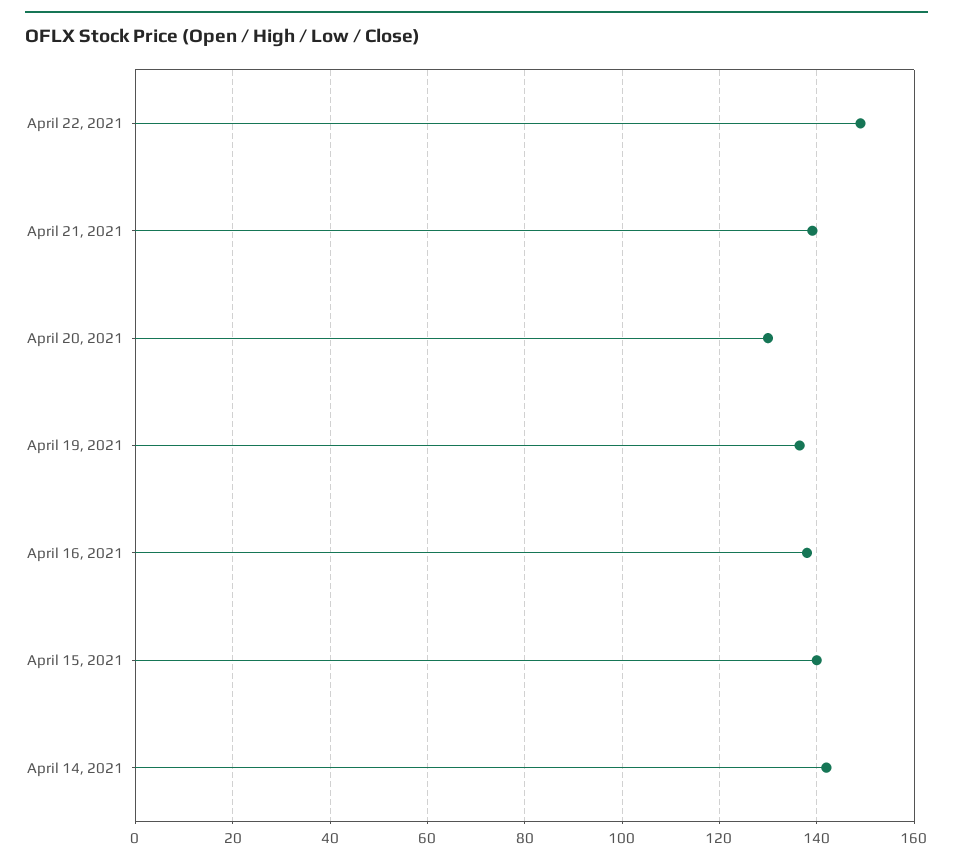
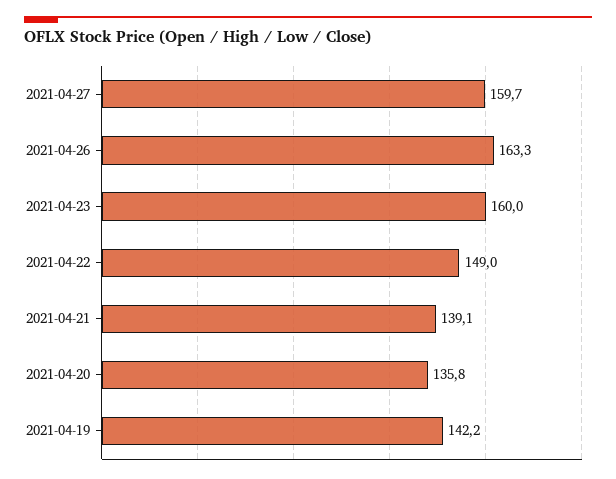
April 20, 2021: 130 -> 135.8
April 19, 2021: 136 -> 142.2
April 16, 2021: 138 -> none
April 15, 2021: 140 -> none
April 14, 2021: 142 -> none
2021-04-27: none -> 159.7
2021-04-26: none -> 163.3
2021-04-23: none -> 160

